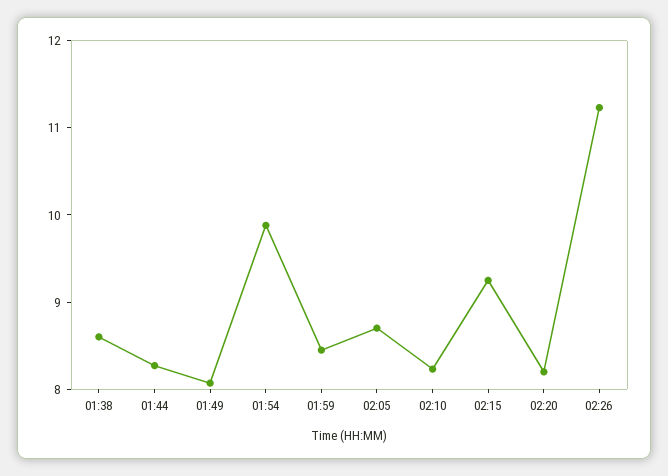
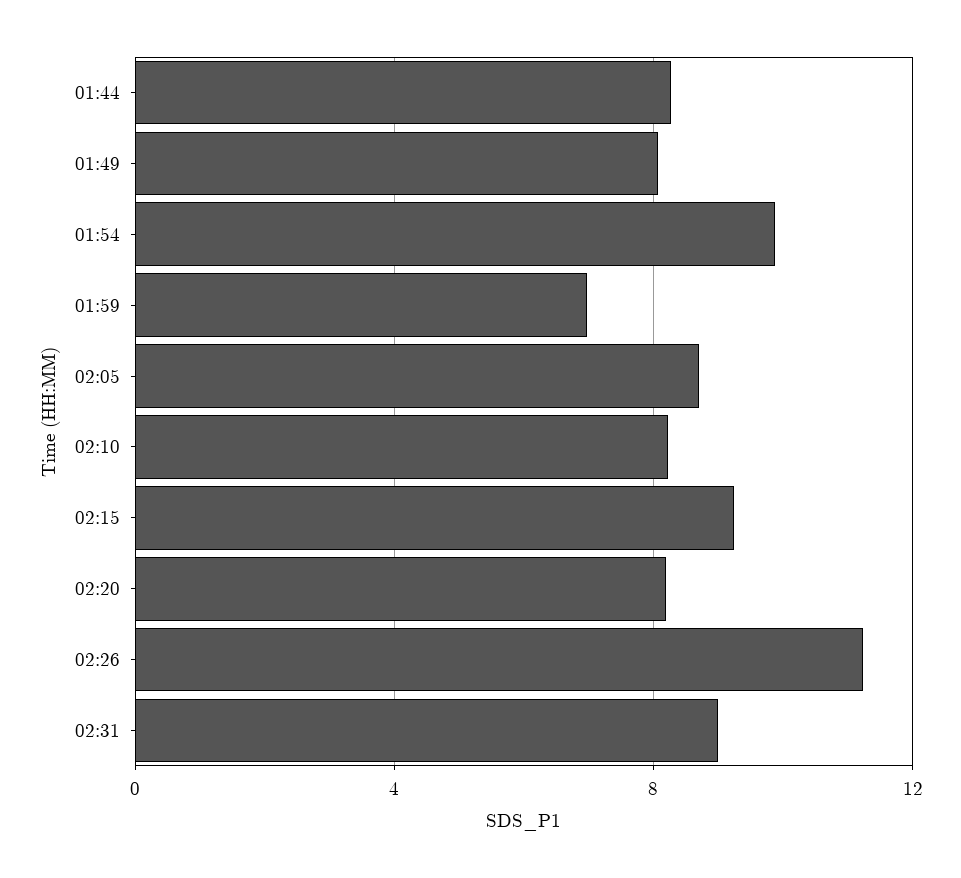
01:38: 8.6 -> none
01:59: 8.4 -> 7
02:31: none -> 9

